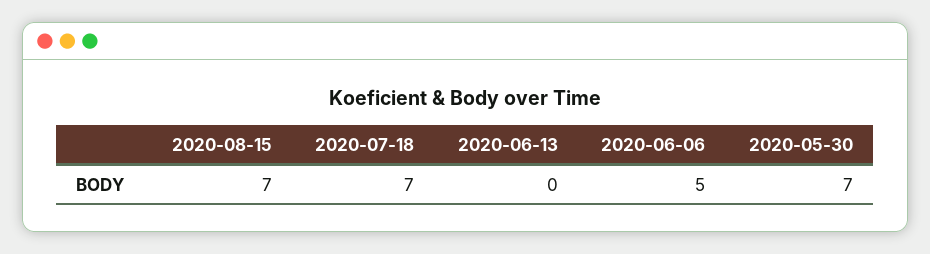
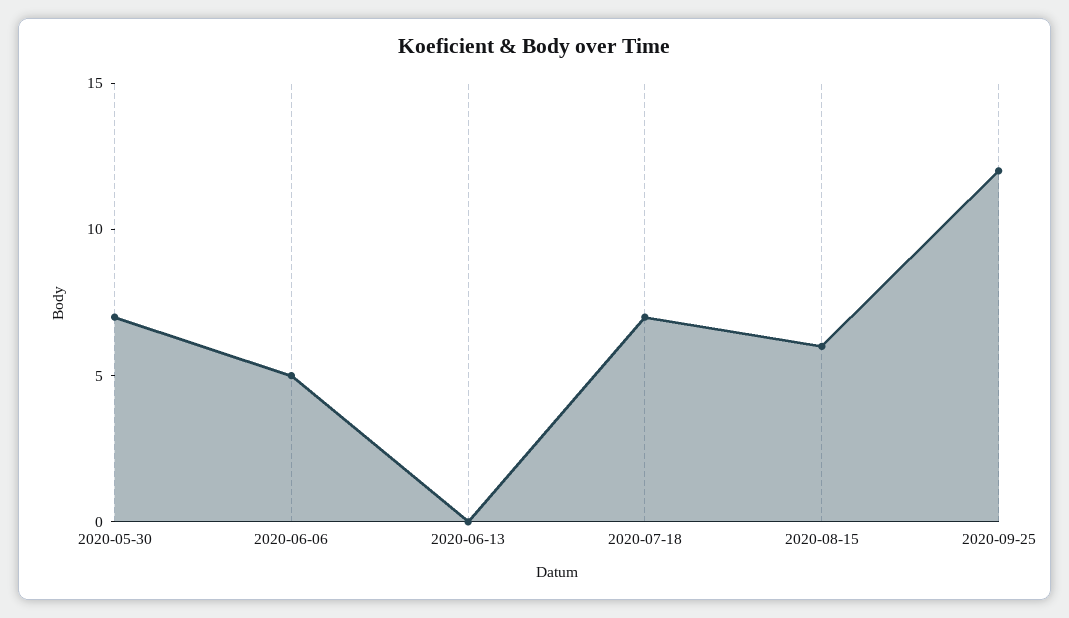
2020-08-15: 7 -> 6
2020-09-25: none -> 12

